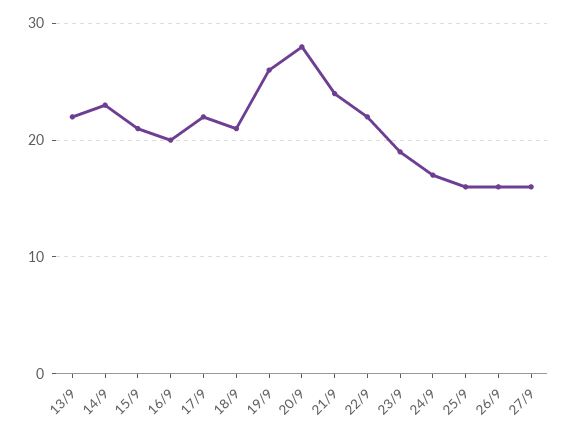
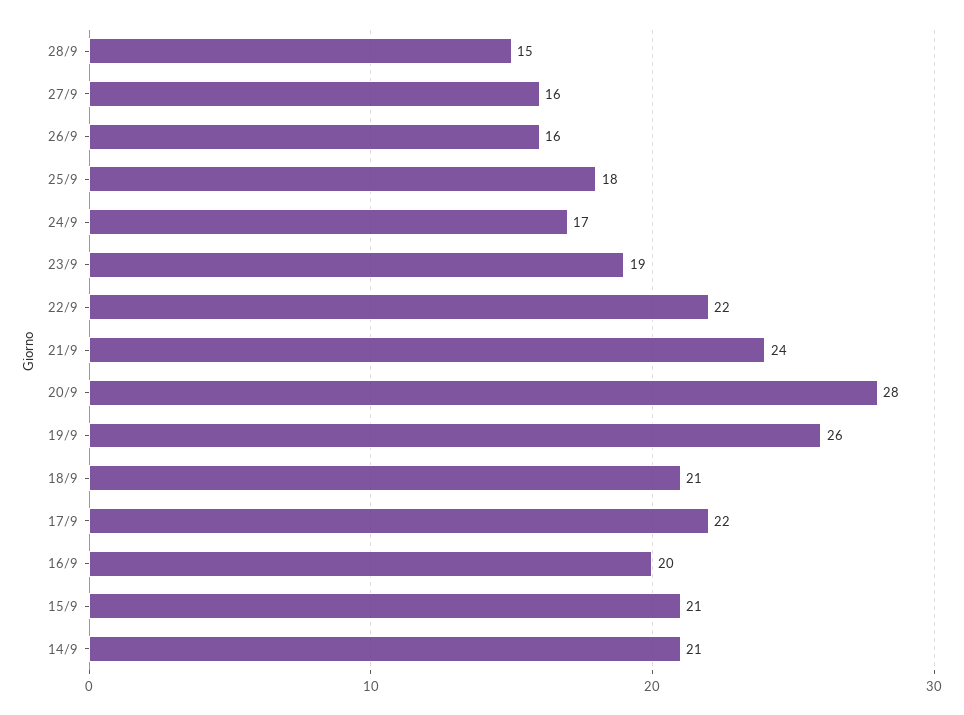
13/9: 22 -> none
14/9: 23 -> 21
25/9: 16 -> 18
28/9: none -> 15

